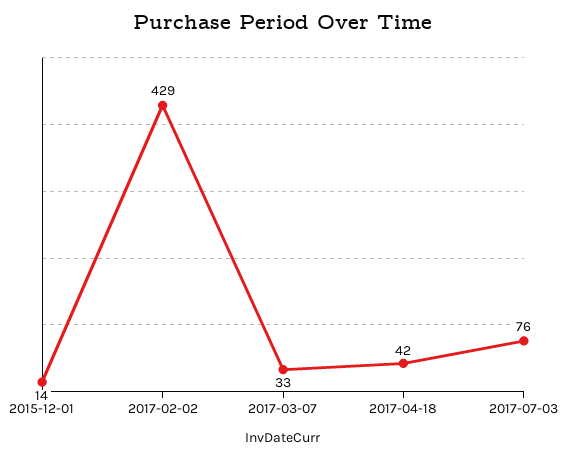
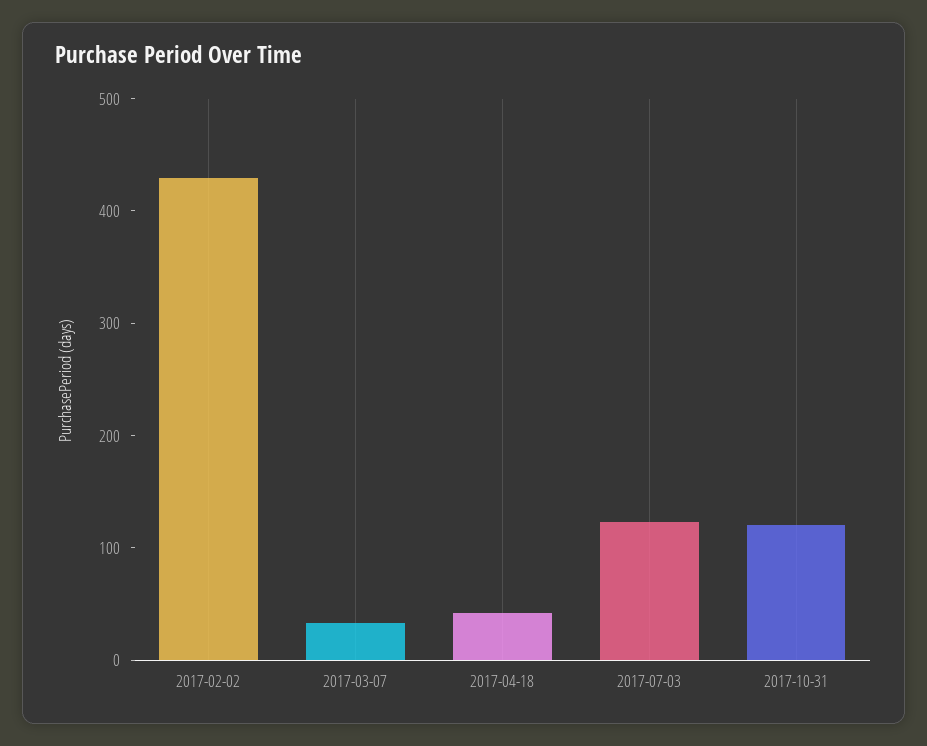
2015-12-01: 14 -> none
2017-07-03: 76 -> 120
2017-10-31: none -> 120

